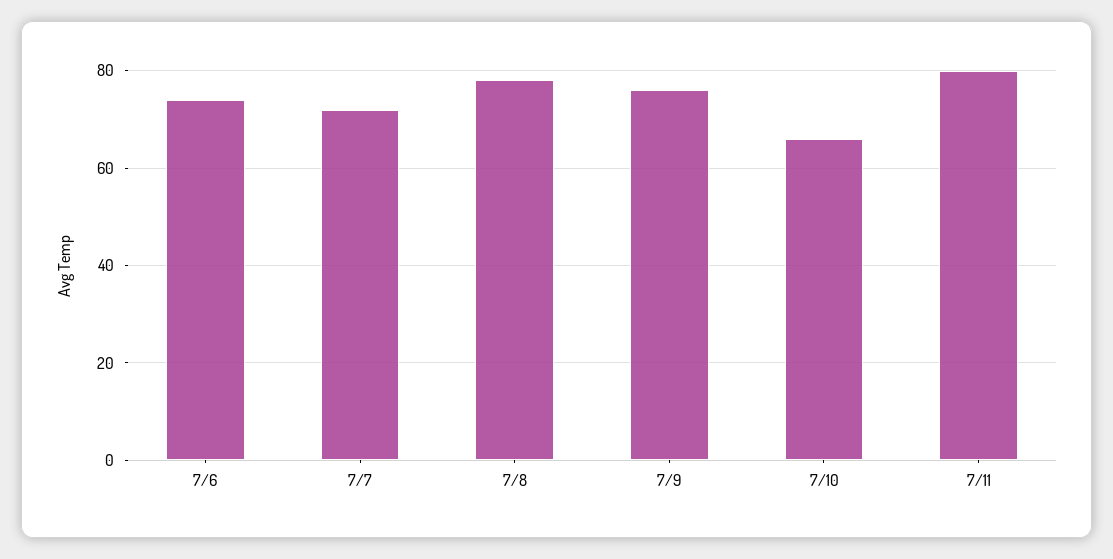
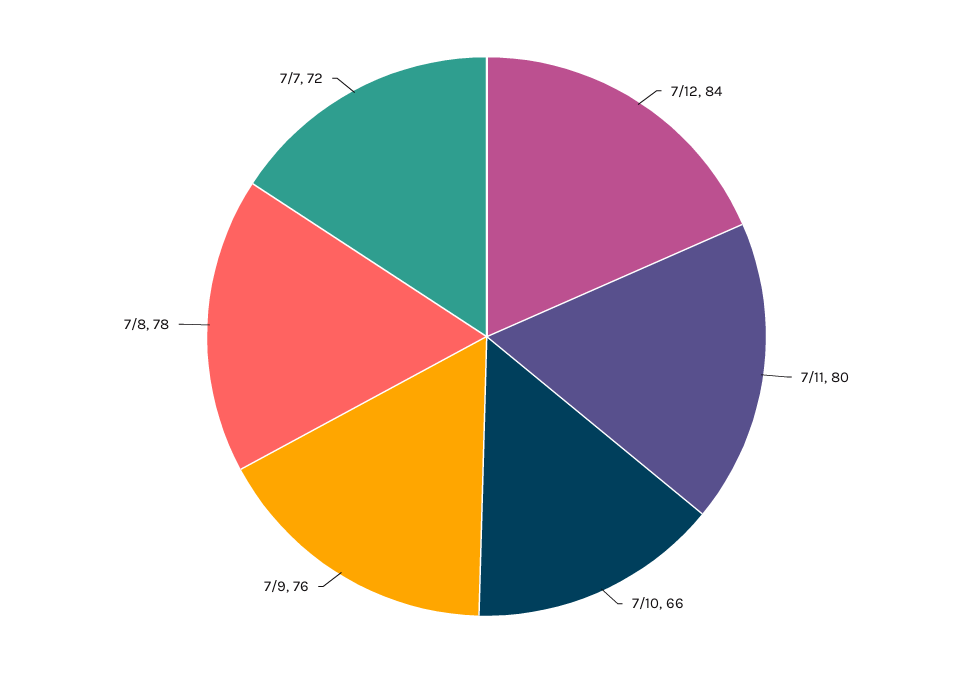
7/6: 75 -> none
7/12: none -> 84

